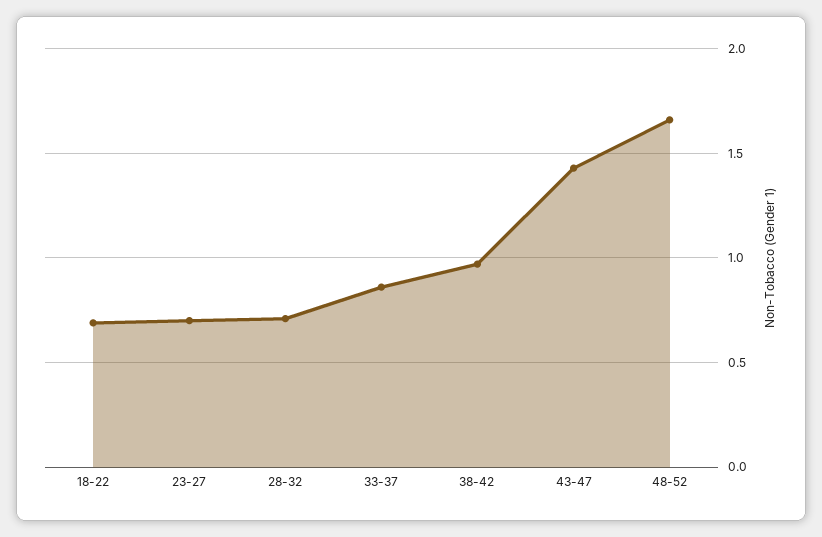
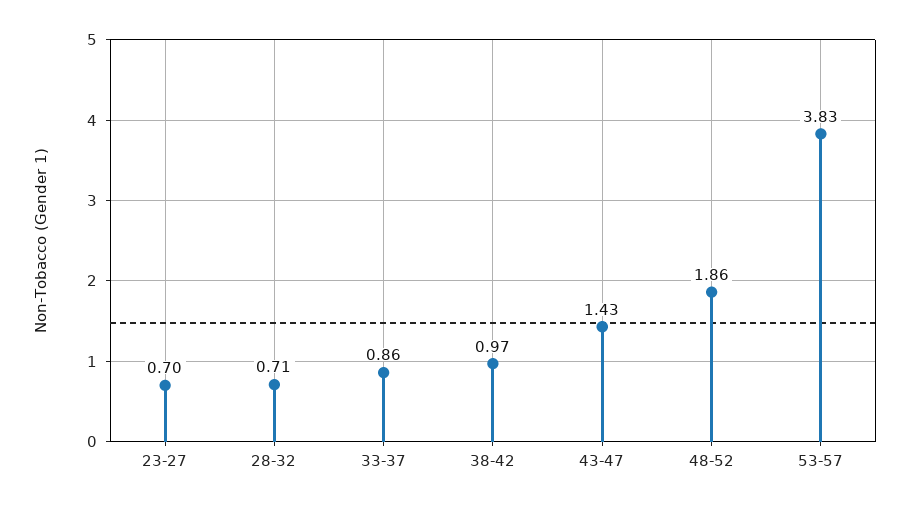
18-22: 0.7 -> none
48-52: 1.65 -> 1.86
53-57: none -> 3.83

